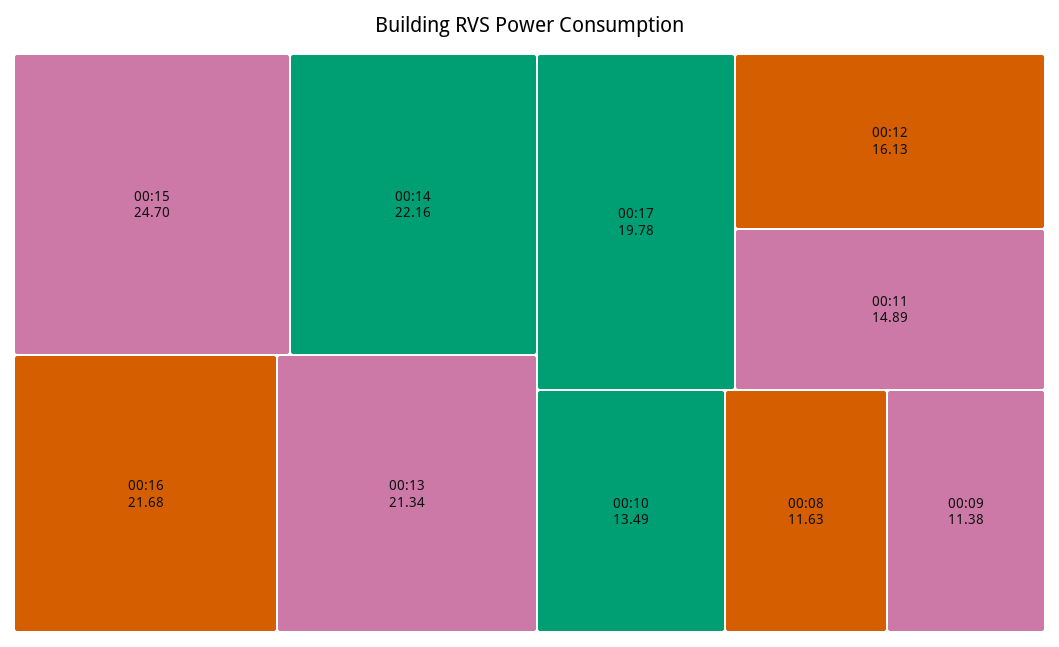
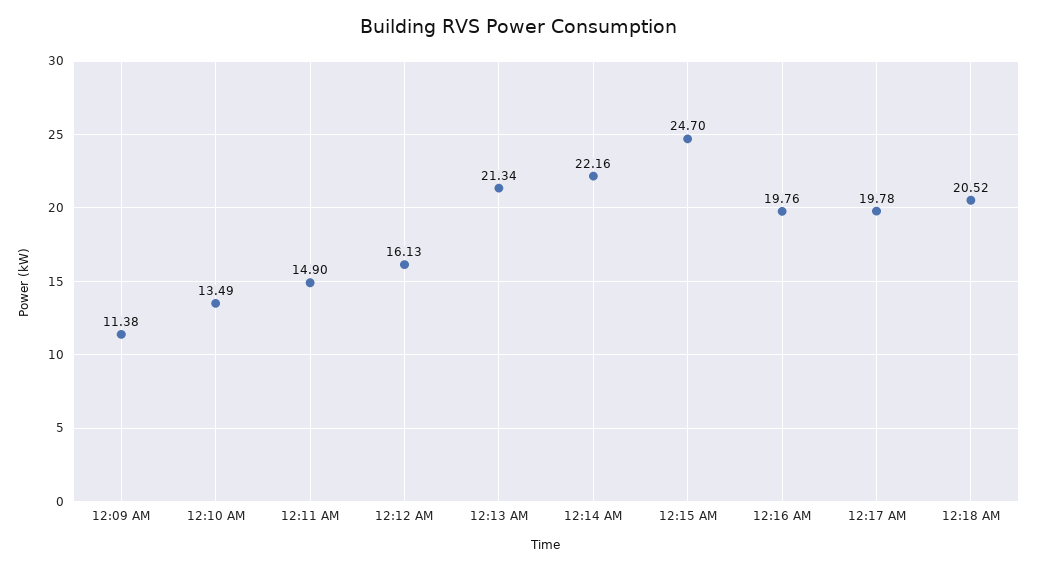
00:16: 21.68 -> 19.76
00:11: 14.89 -> 14.9
00:08: 11.63 -> none
12:18 AM: none -> 20.52

